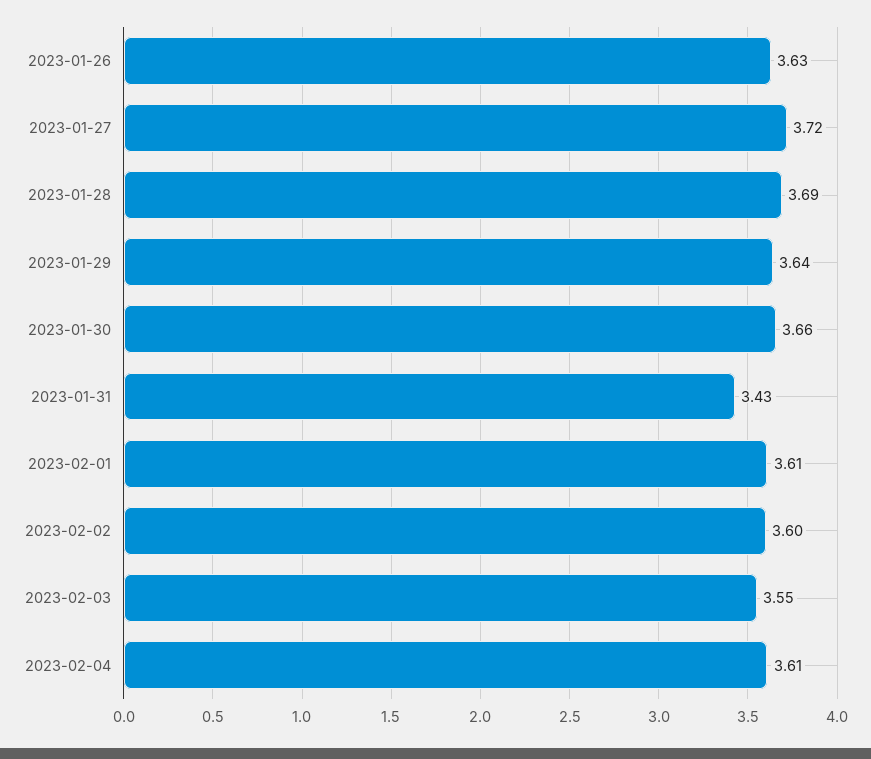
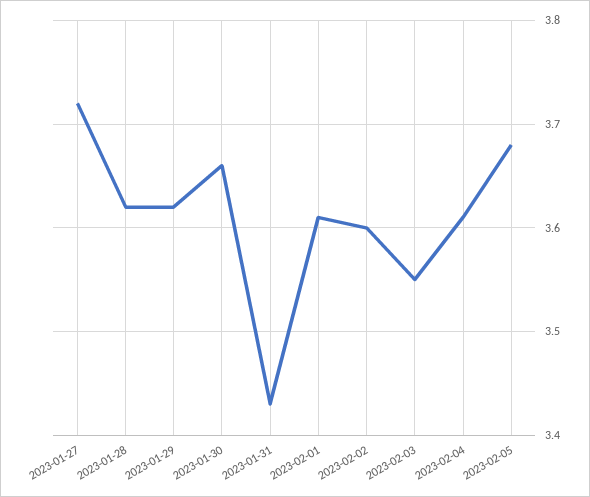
2023-01-26: 3.63 -> none
2023-01-28: 3.69 -> 3.62
2023-01-29: 3.64 -> 3.62
2023-02-05: none -> 3.68

